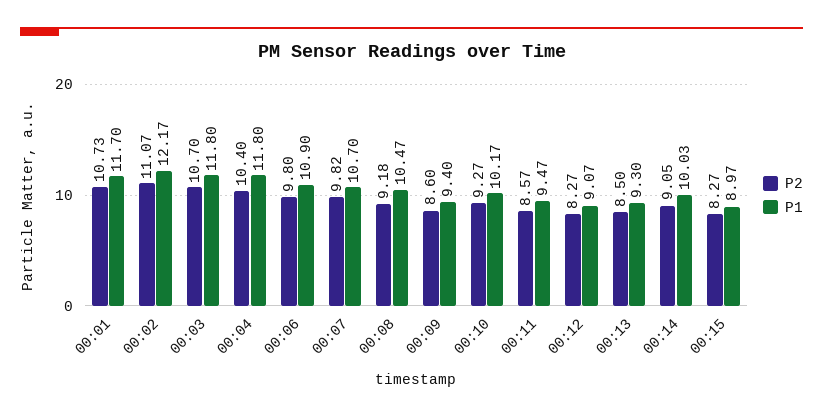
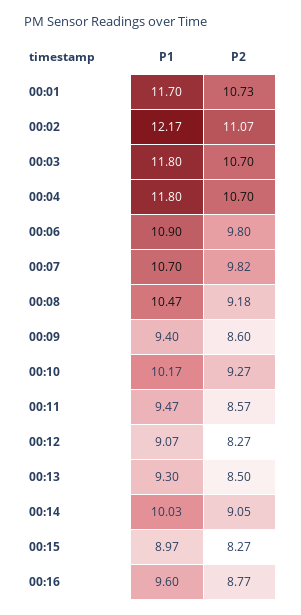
P2, 00:04: 10.4 -> 10.7
P1, 00:16: none -> 9.6
P2, 00:16: none -> 8.77

